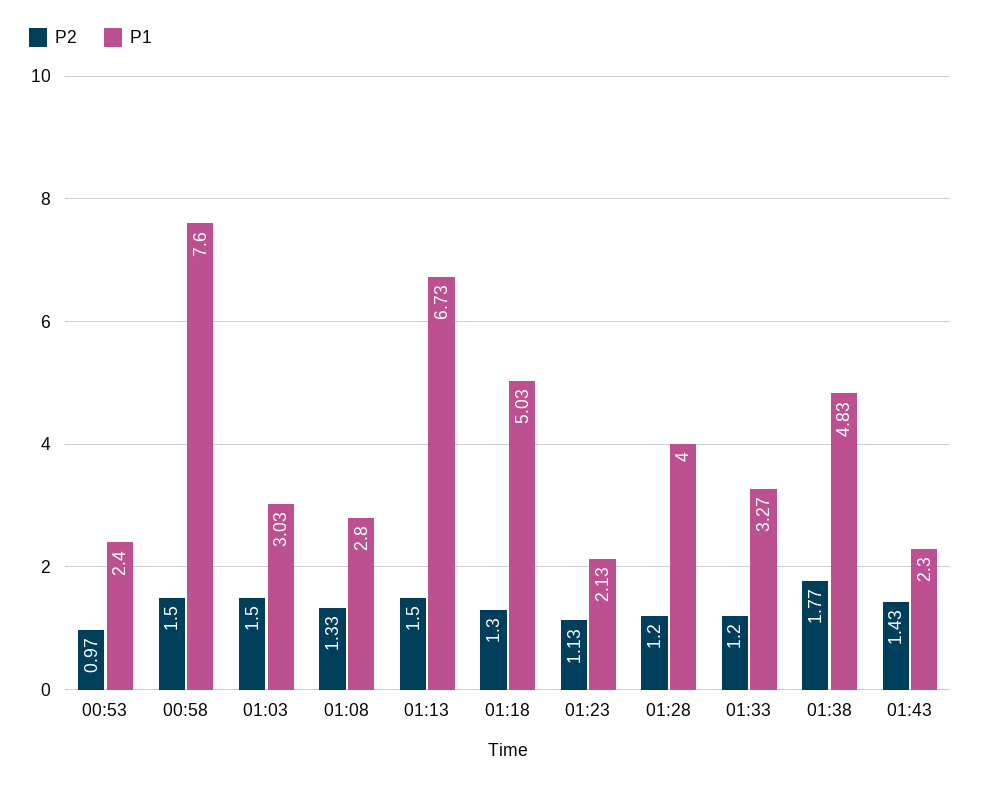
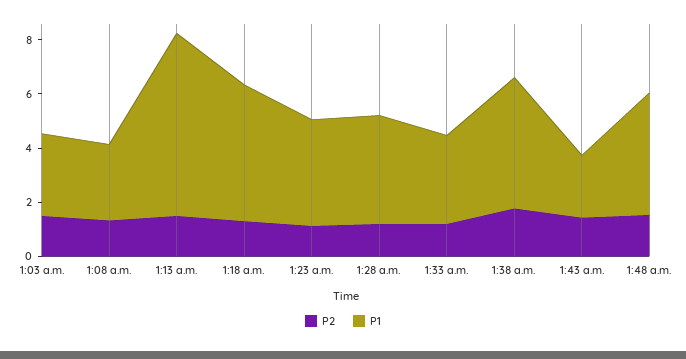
P2, 00:53: 0.97 -> none
P1, 00:53: 2.4 -> none
P2, 00:58: 1.5 -> none
P1, 00:58: 7.6 -> none
P1, 01:23: 2.13 -> 4
P2, 1:48 a.m.: none -> 1.5
P1, 1:48 a.m.: none -> 4.5

